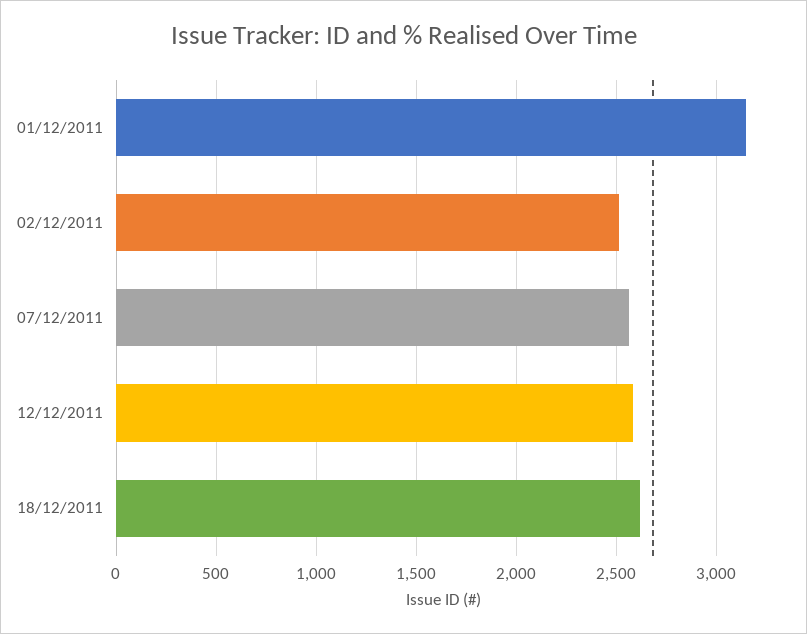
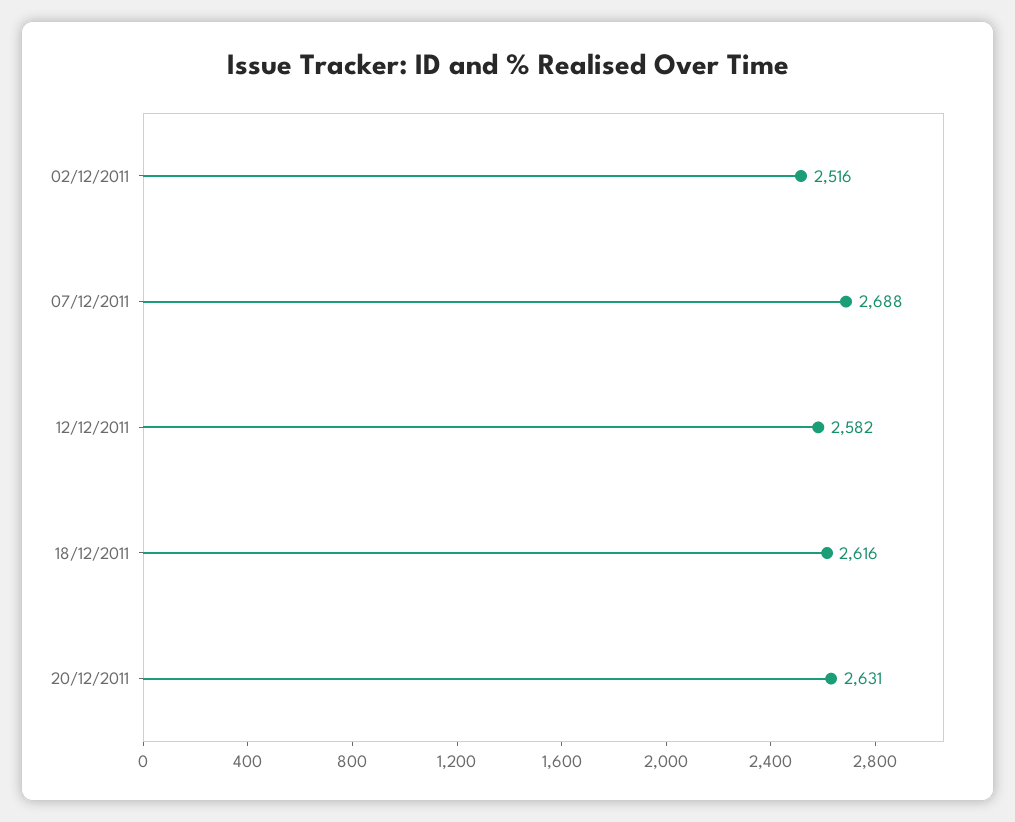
01/12/2011: 3150 -> none
07/12/2011: 2550 -> 2688
20/12/2011: none -> 2631

